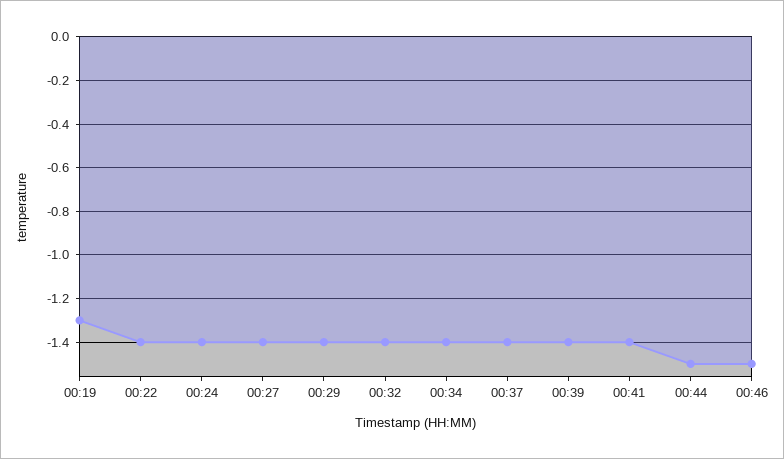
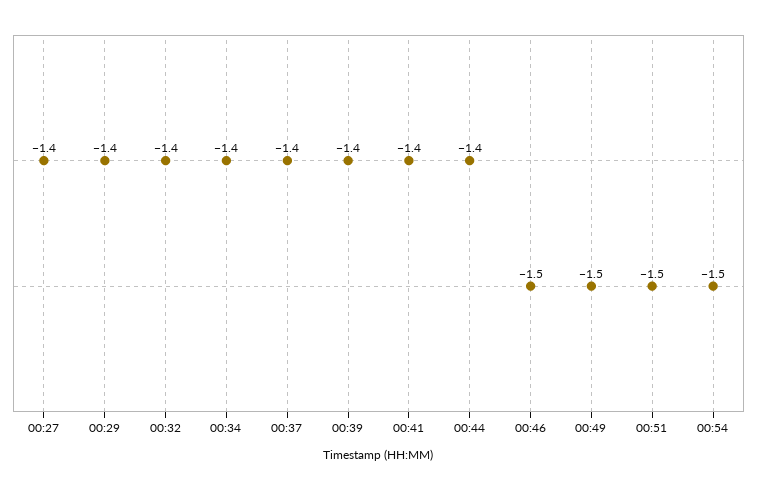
00:19: -1.3 -> none
00:22: -1.4 -> none
00:24: -1.4 -> none
00:44: -1.5 -> -1.4
00:49: none -> -1.5
00:51: none -> -1.5
00:54: none -> -1.5

